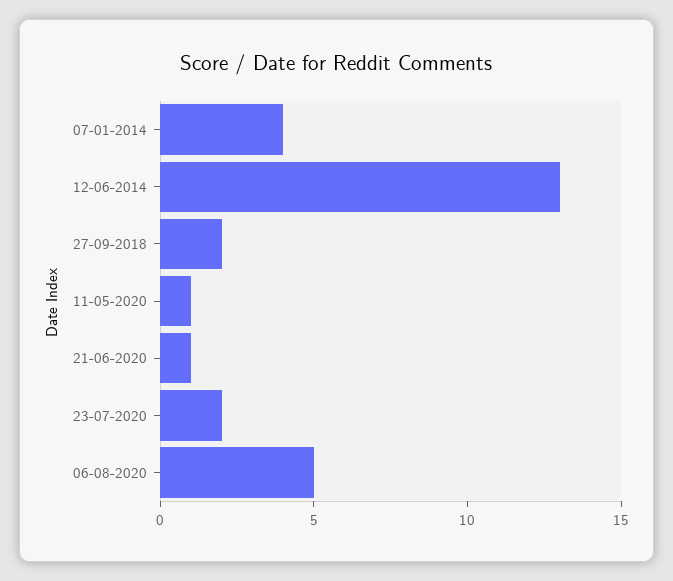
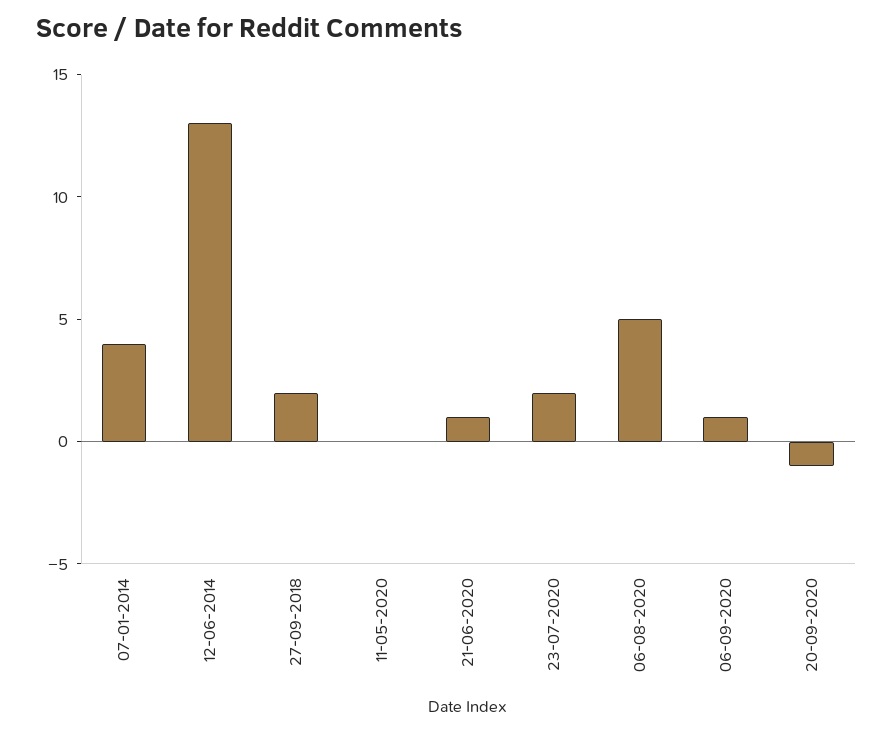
11-05-2020: 1 -> 0
06-09-2020: none -> 1
20-09-2020: none -> -1

